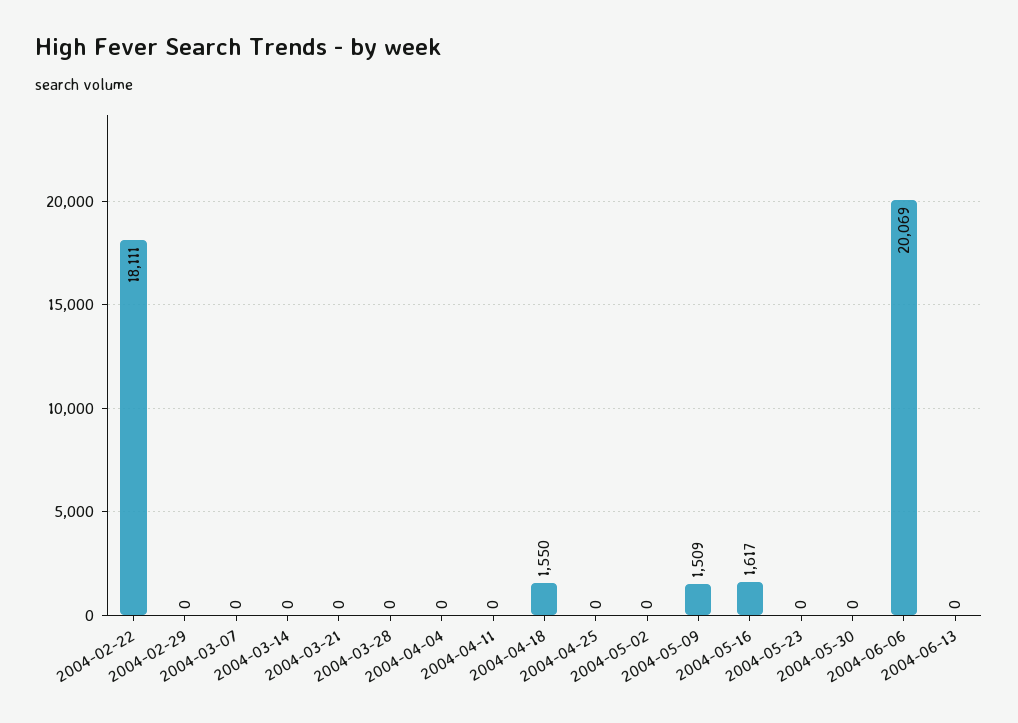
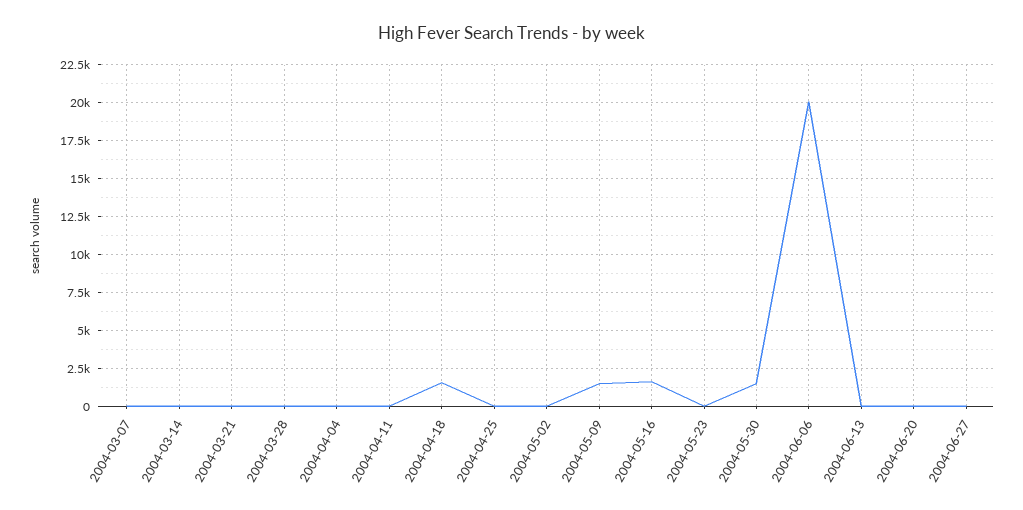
2004-02-22: 18111 -> none
2004-02-29: 0 -> none
2004-05-30: 0 -> 1500
2004-06-20: none -> 0
2004-06-27: none -> 0

